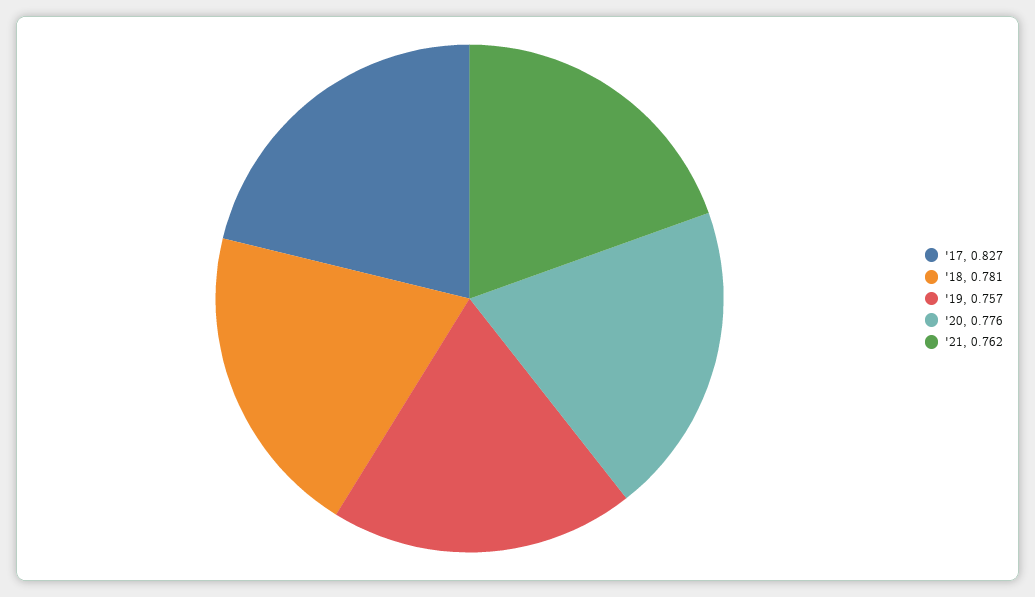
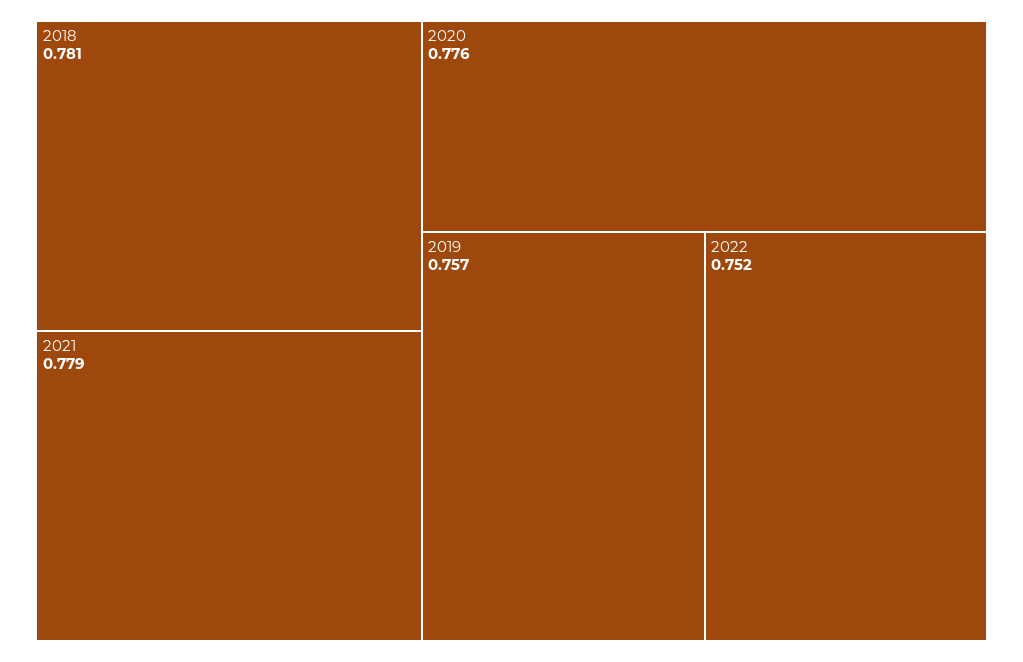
'17: 0.827 -> none
'21: 0.762 -> 0.779
2022: none -> 0.752

